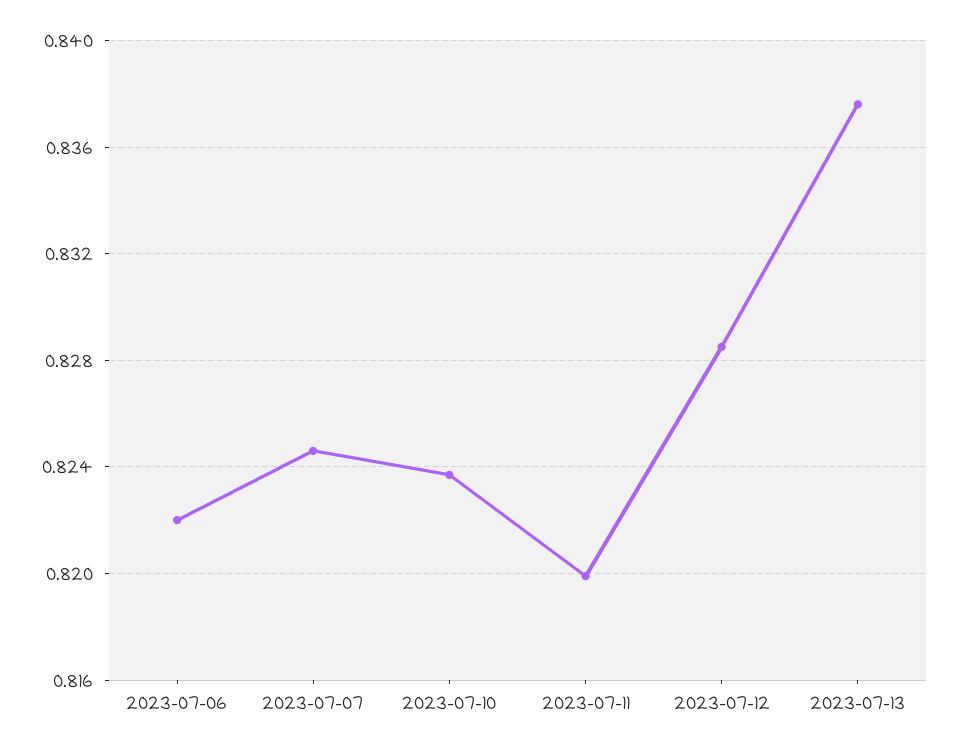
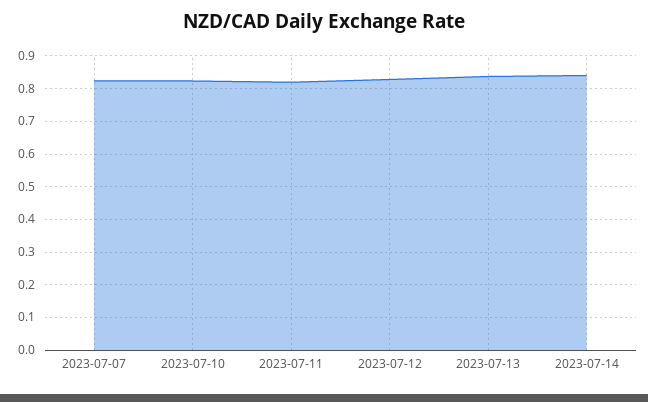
2023-07-06: 0.822 -> none
2023-07-14: none -> 0.84

